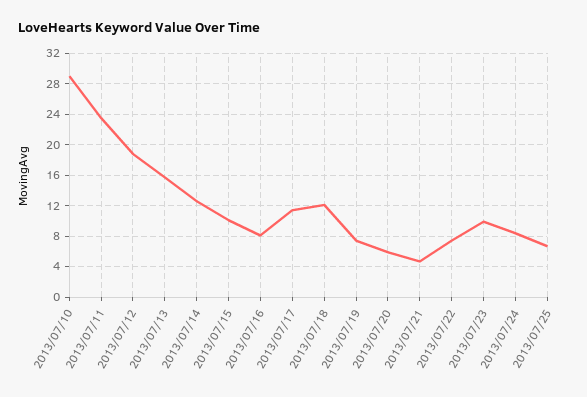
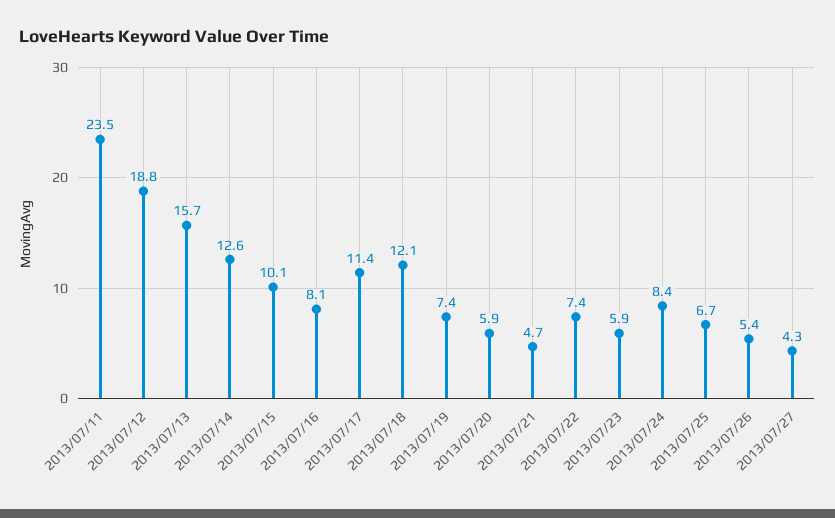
2013/07/10: 29 -> none
2013/07/23: 10 -> 5.9
2013/07/26: none -> 5.4
2013/07/27: none -> 4.3

